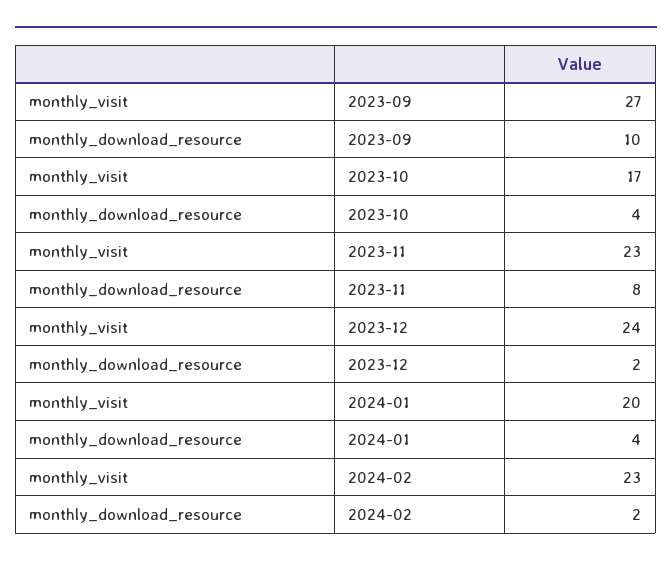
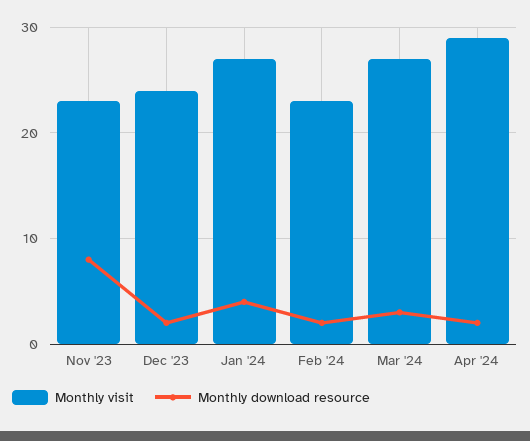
monthly_visit, 2023-09: 27 -> none
monthly_download_resource, 2023-09: 10 -> none
monthly_visit, 2023-10: 17 -> none
monthly_download_resource, 2023-10: 4 -> none
monthly_visit, 2024-01: 20 -> 27
monthly_visit, Mar '24: none -> 27
monthly_download_resource, Mar '24: none -> 3
monthly_visit, Apr '24: none -> 29
monthly_download_resource, Apr '24: none -> 2

